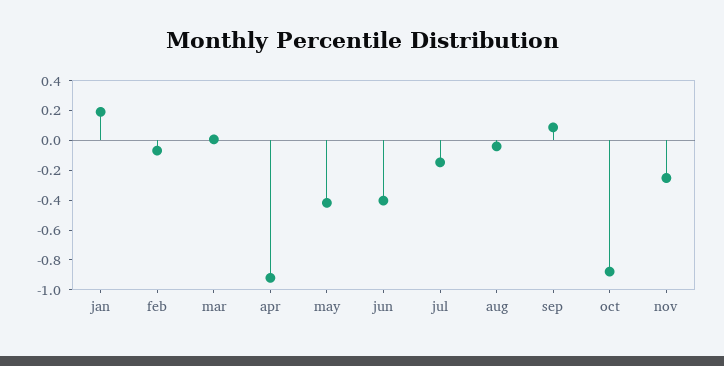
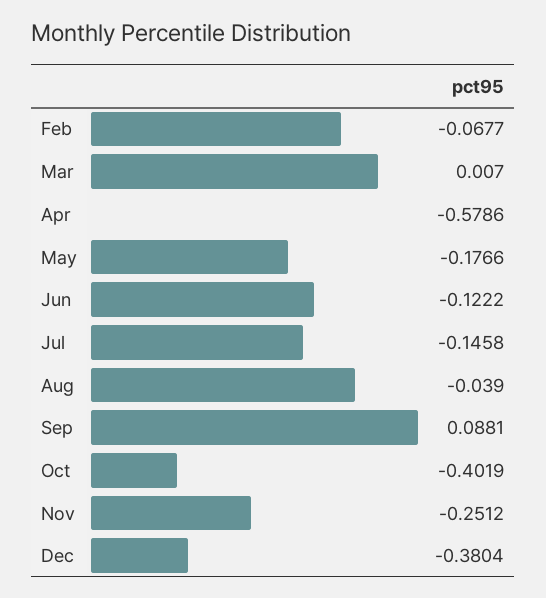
jan: 0.2 -> none
apr: -0.9 -> -0.5786
may: -0.4 -> -0.1766
jun: -0.4 -> -0.1222
oct: -0.9 -> -0.4019
Dec: none -> -0.3804

